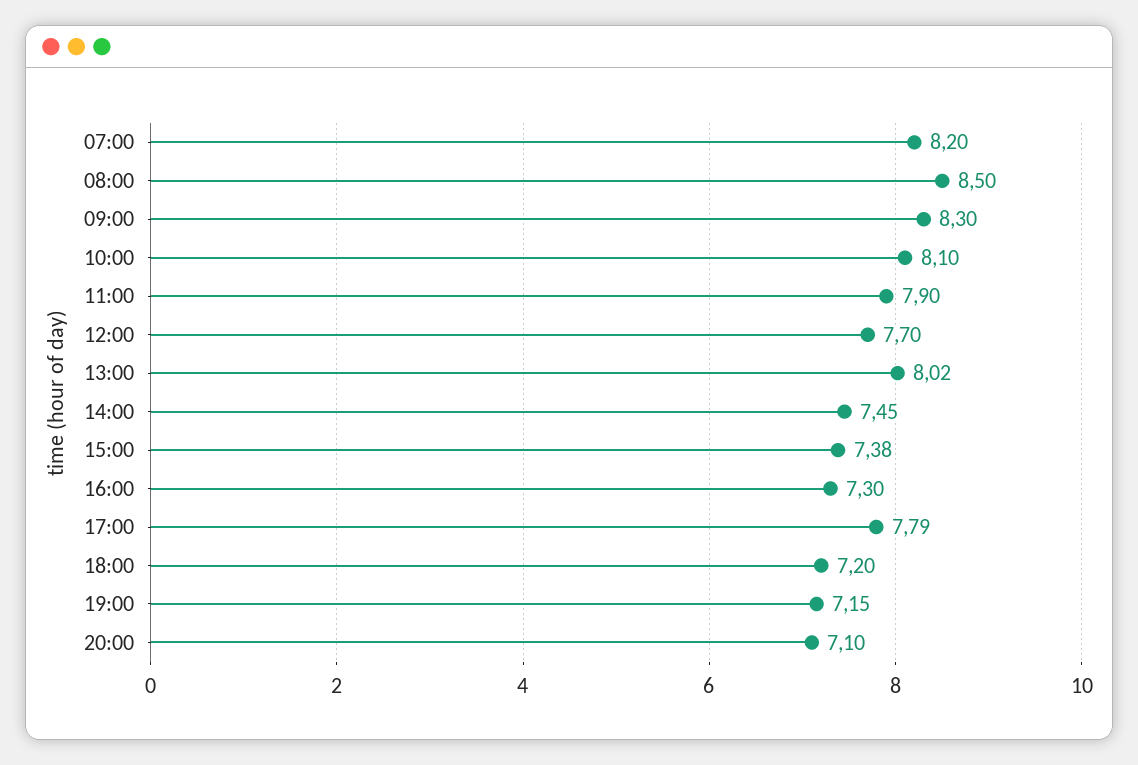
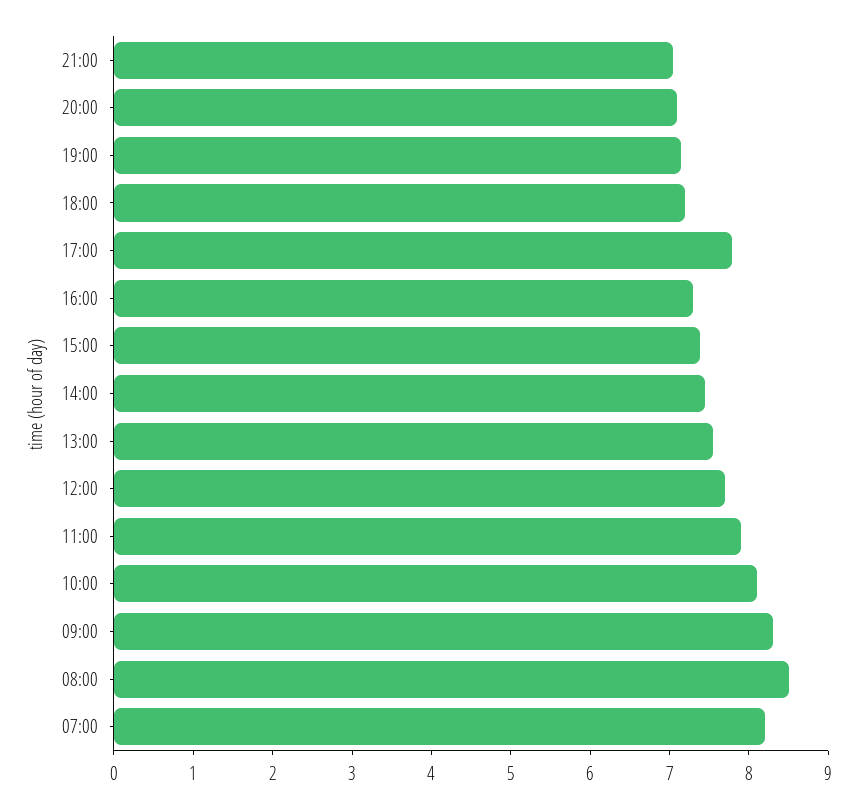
13:00: 8.02 -> 7.6
21:00: none -> 7

